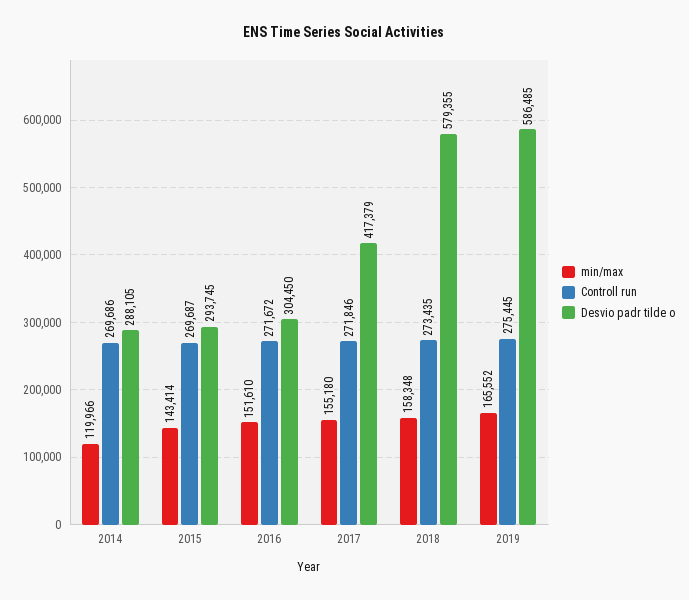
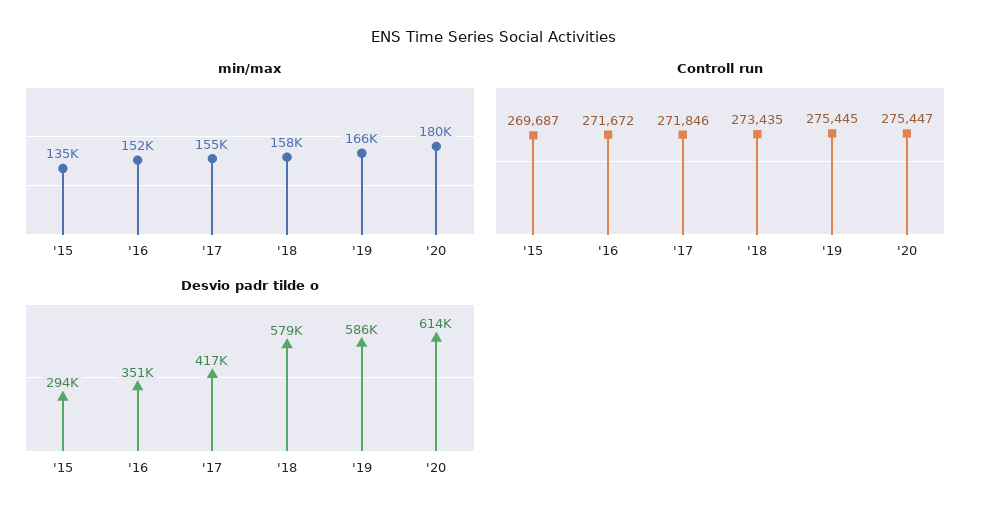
min/max, 2014: 119966 -> none
Controll run, 2014: 269686 -> none
Desvio padr tilde o, 2014: 288105 -> none
min/max, 2015: 143414 -> 135000
Desvio padr tilde o, 2016: 304450 -> 351000
min/max, '20: none -> 180000
Controll run, '20: none -> 275447
Desvio padr tilde o, '20: none -> 614000

